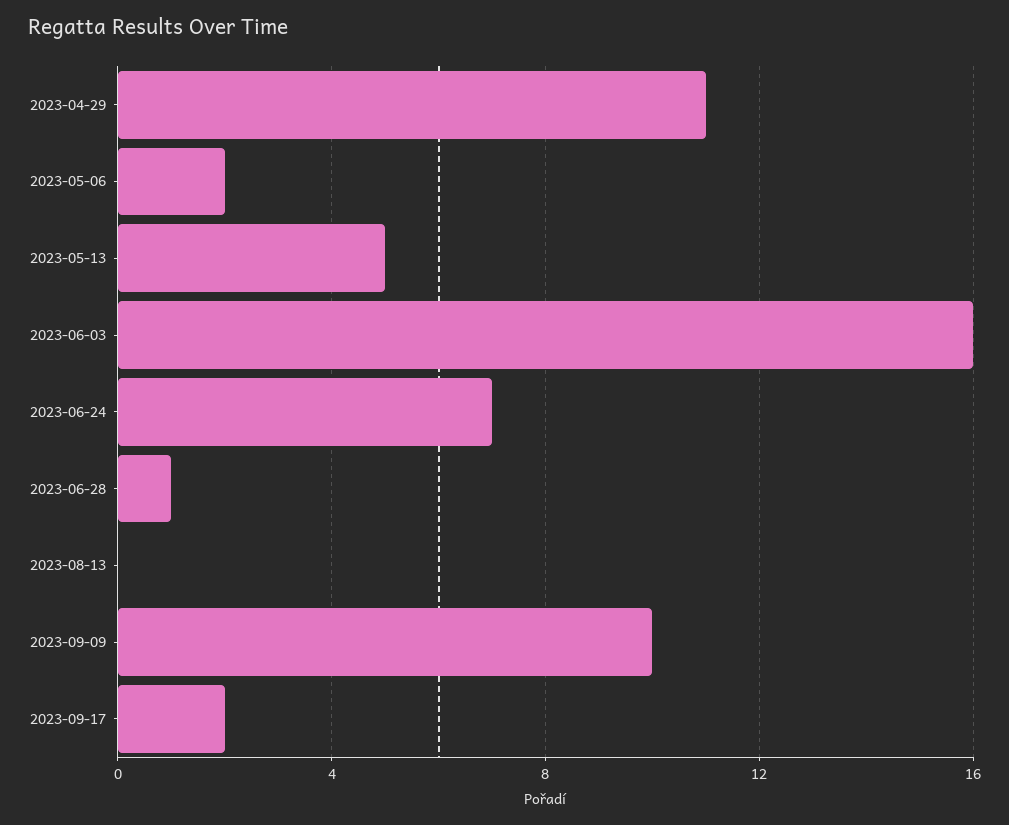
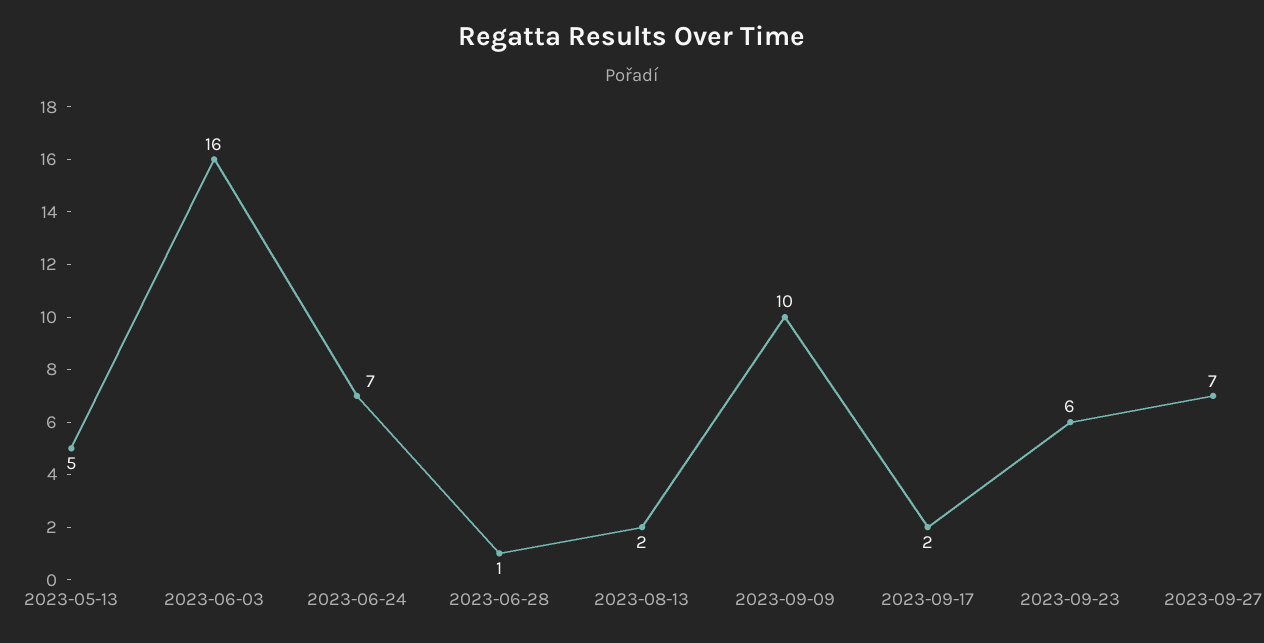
2023-04-29: 11 -> none
2023-05-06: 2 -> none
2023-08-13: 0 -> 2
2023-09-23: none -> 6
2023-09-27: none -> 7

